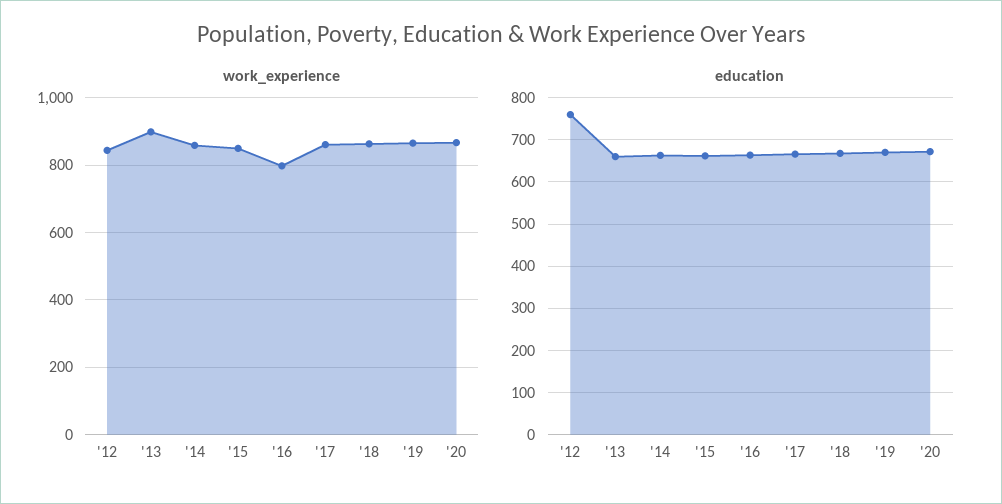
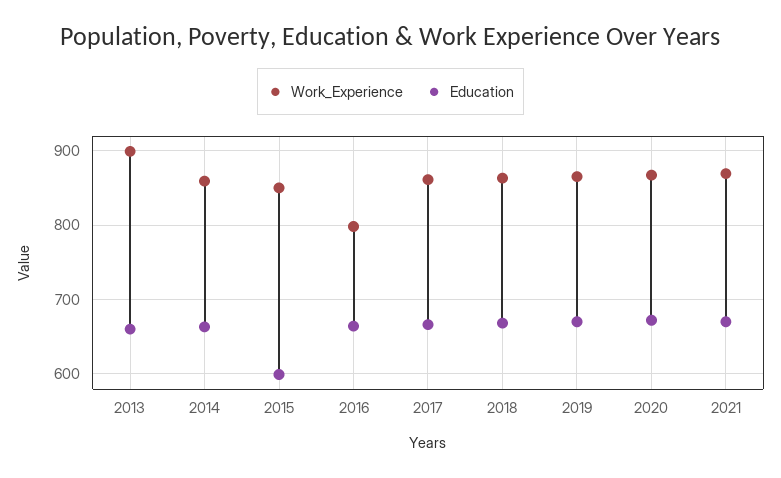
work_experience, '12: 840 -> none
education, '12: 760 -> none
education, '15: 660 -> 600
work_experience, 2021: none -> 870
education, 2021: none -> 670

